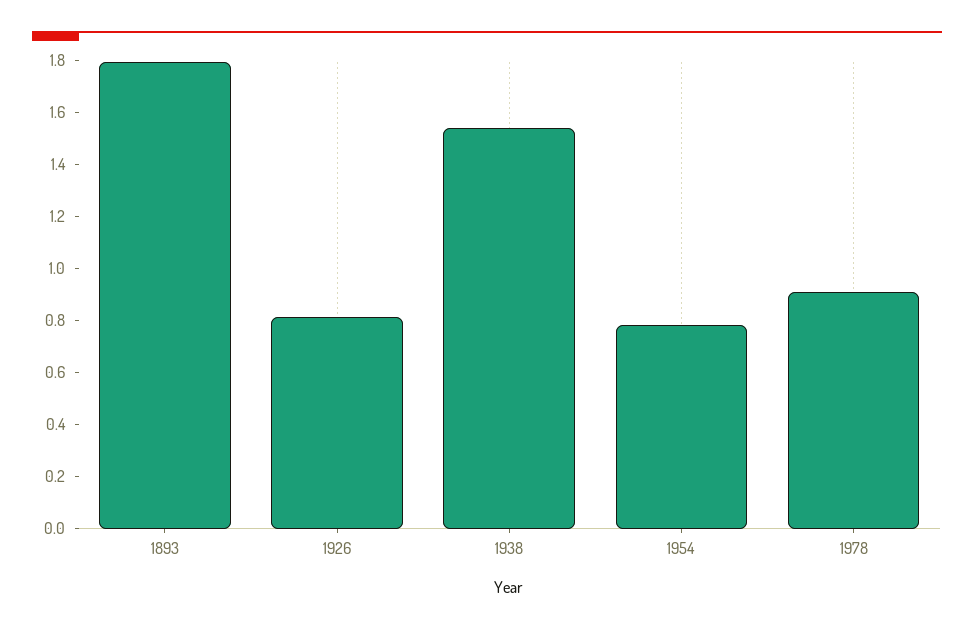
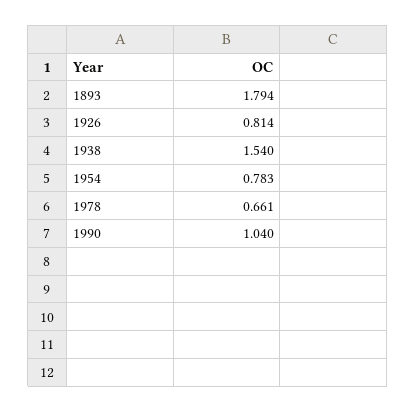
1978: 0.9 -> 0.661
1990: none -> 1.04

